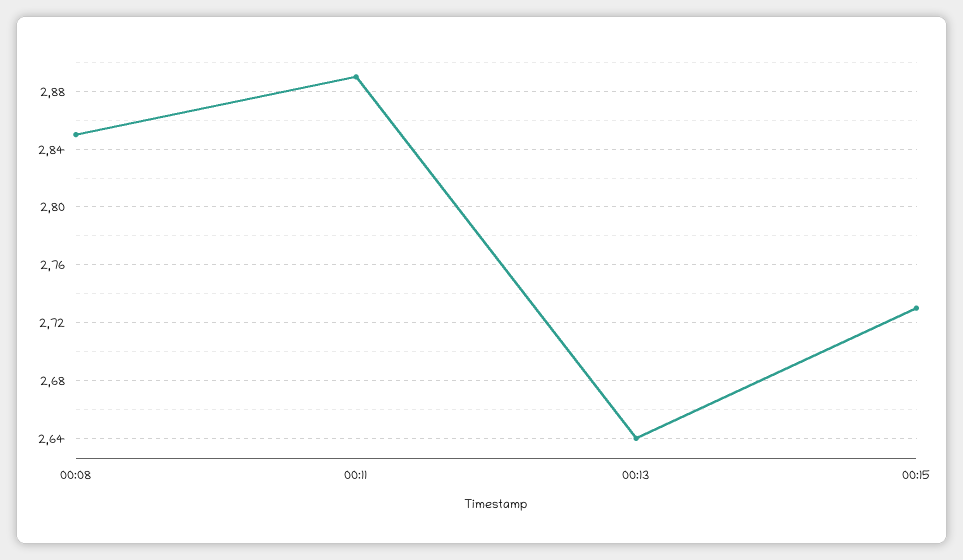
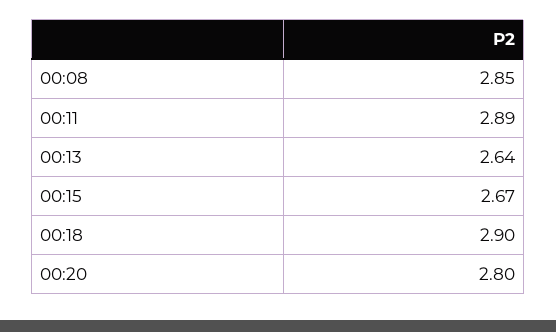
00:15: 2.73 -> 2.67
00:18: none -> 2.9
00:20: none -> 2.8

